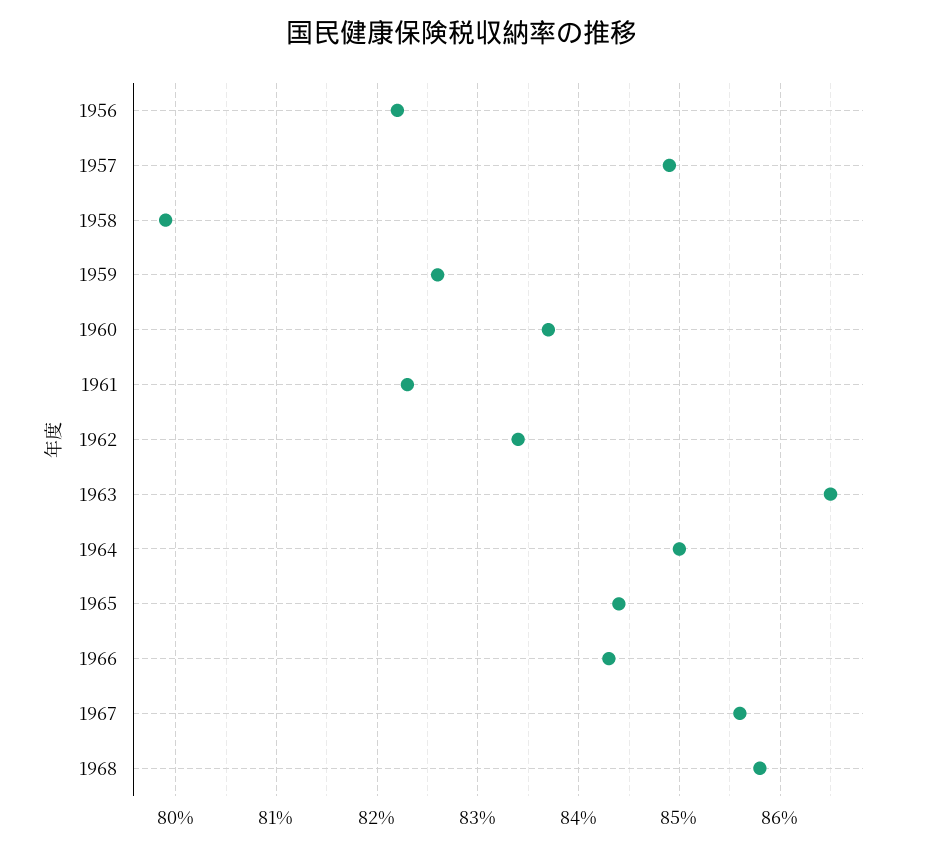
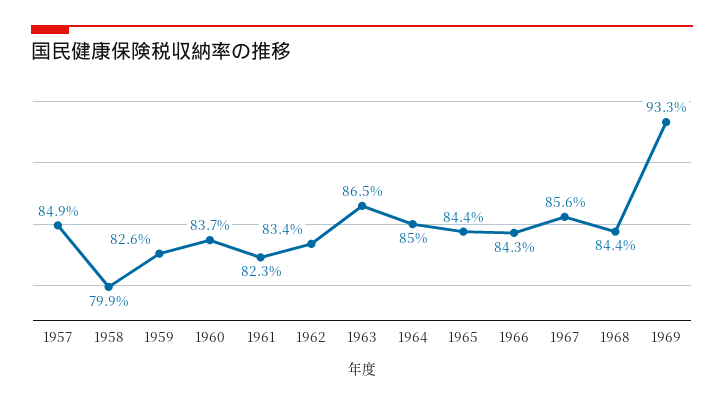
1956: 82.2 -> none
1968: 85.8 -> 84.4
1969: none -> 93.3

